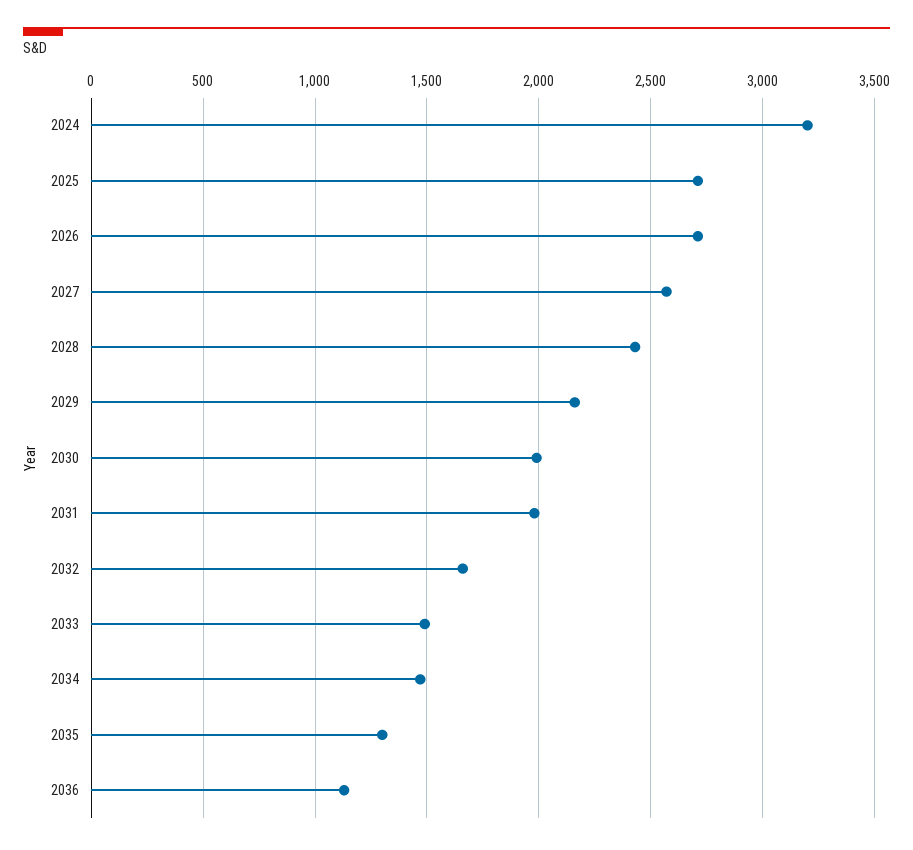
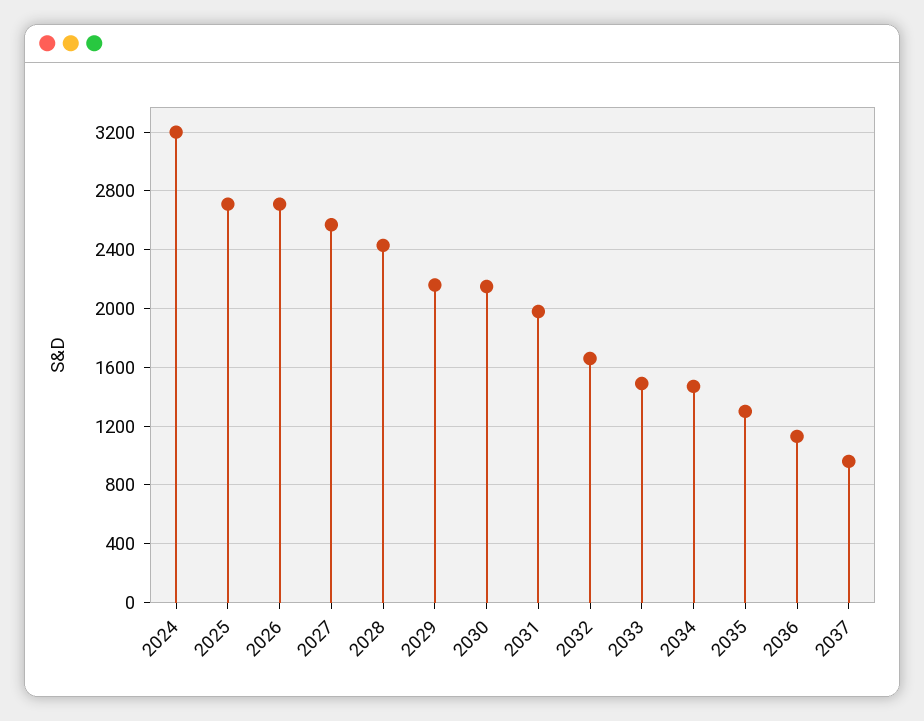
2030: 2000 -> 2150
2037: none -> 950

